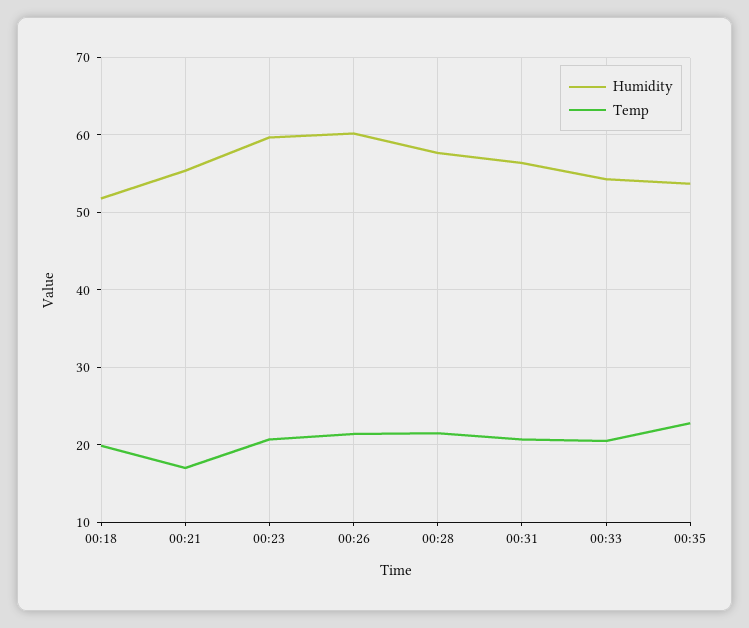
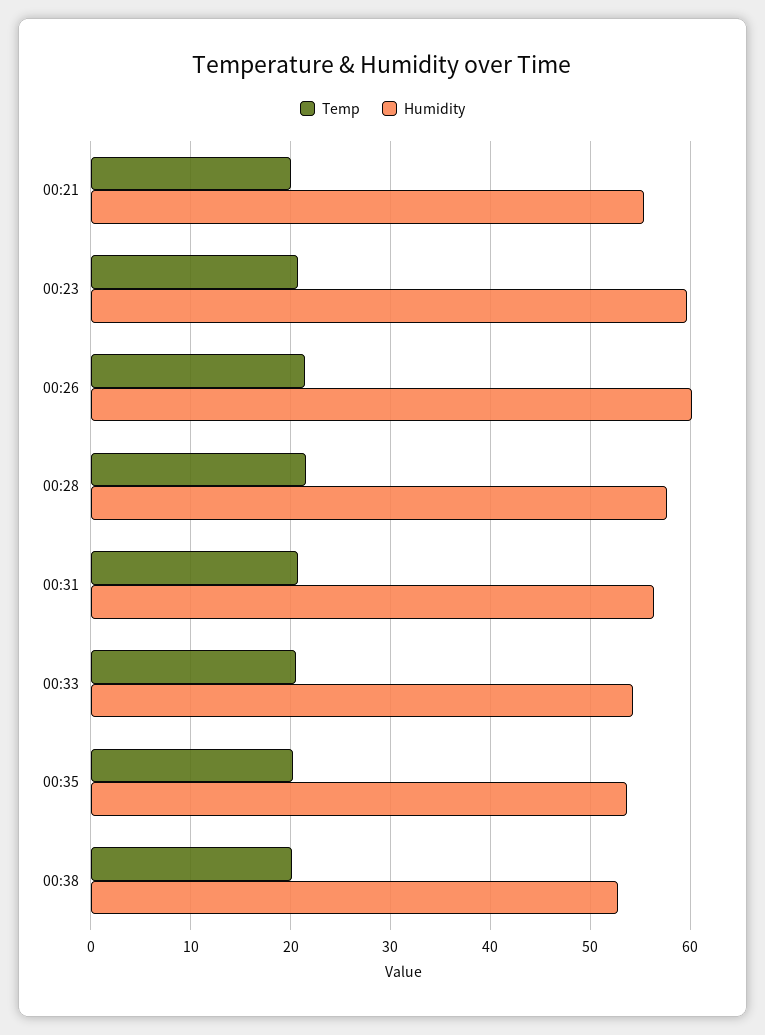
Humidity, 00:18: 52 -> none
Temp, 00:18: 20 -> none
Temp, 00:21: 17 -> 20
Temp, 00:35: 23 -> 20
Temp, 00:38: none -> 20
Humidity, 00:38: none -> 53

